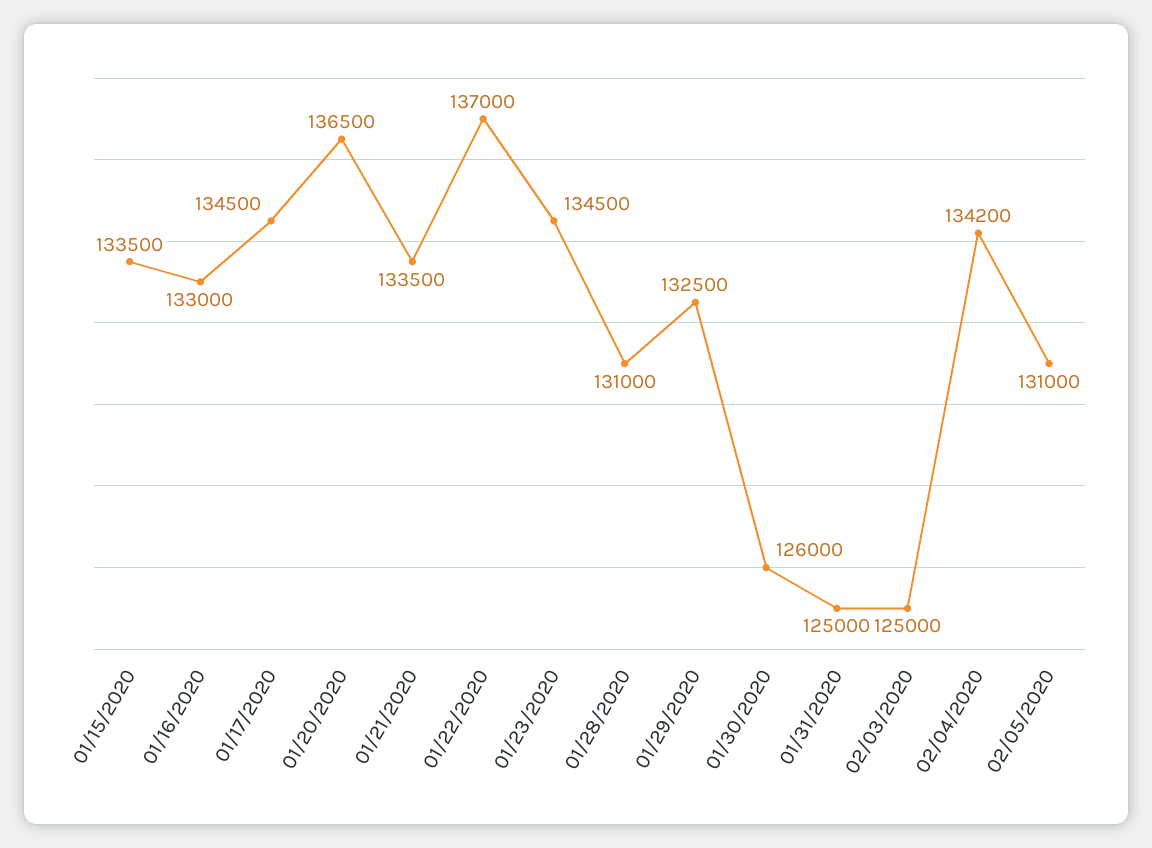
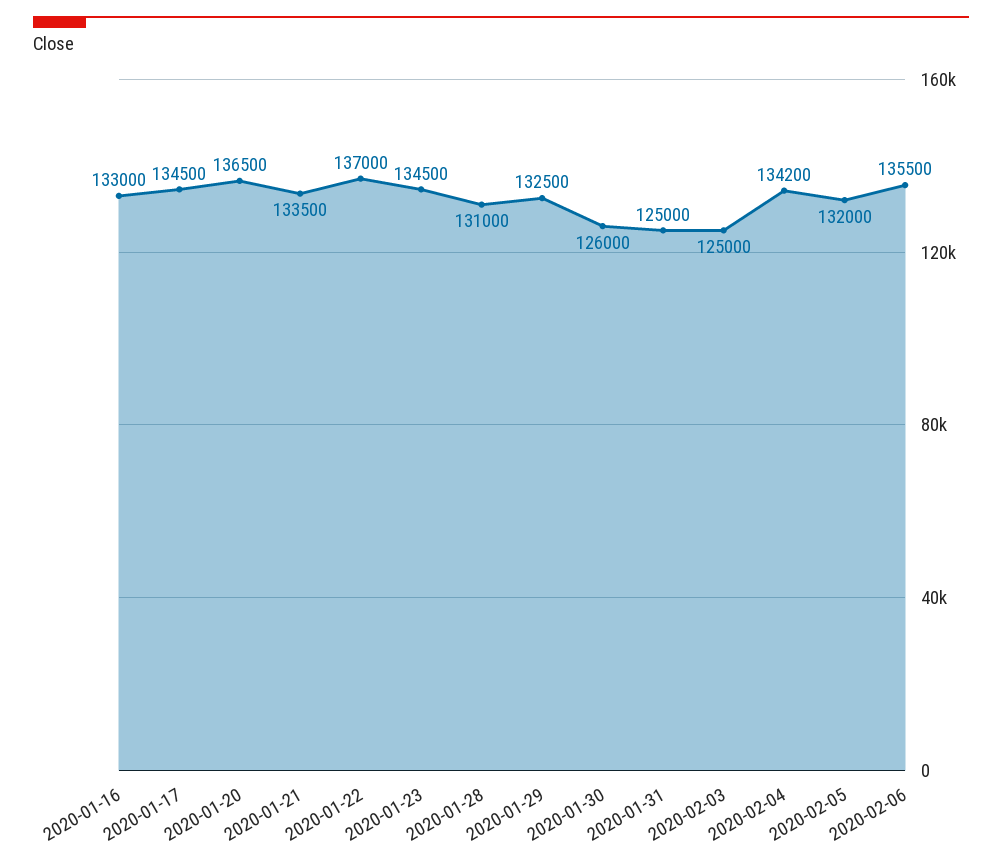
01/15/2020: 133500 -> none
02/05/2020: 131000 -> 132000
2020-02-06: none -> 135500

